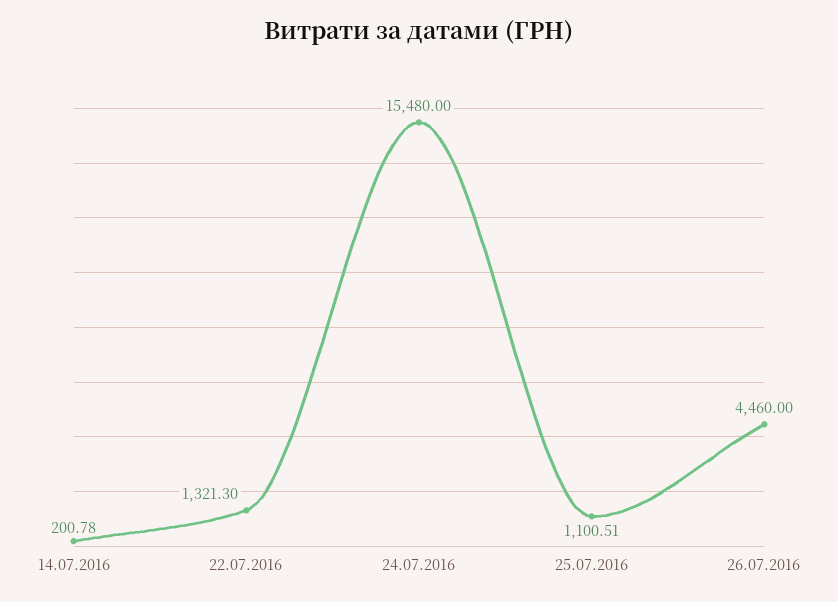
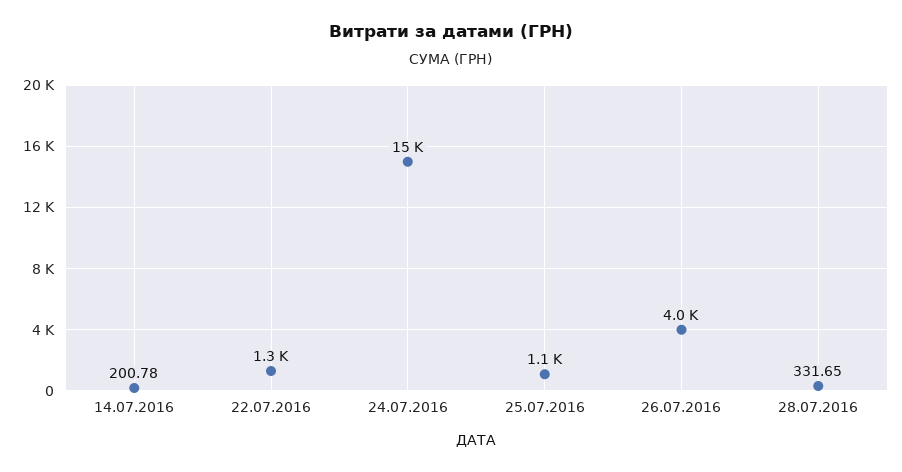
26.07.2016: 4460 -> 4000
28.07.2016: none -> 331.65

